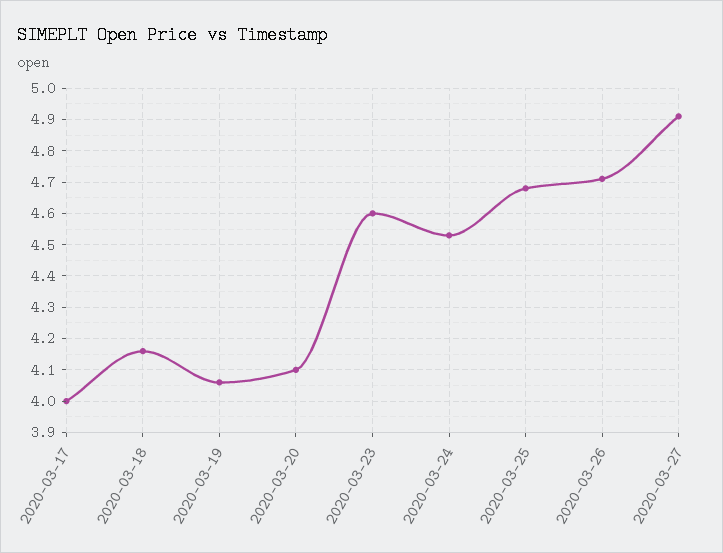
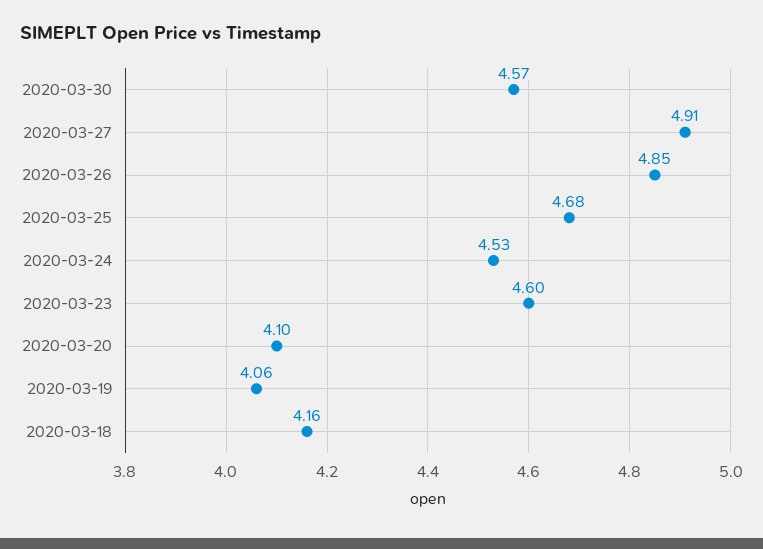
2020-03-17: 4 -> none
2020-03-26: 4.7 -> 4.85
2020-03-30: none -> 4.57

